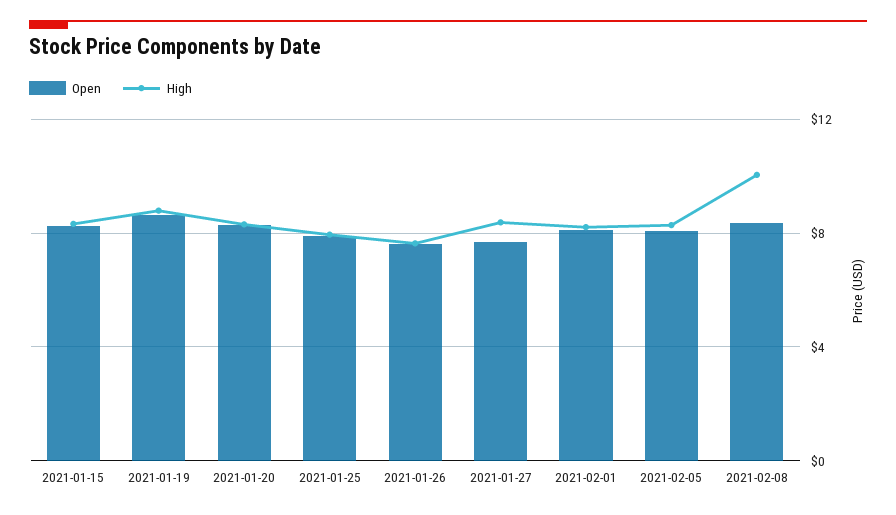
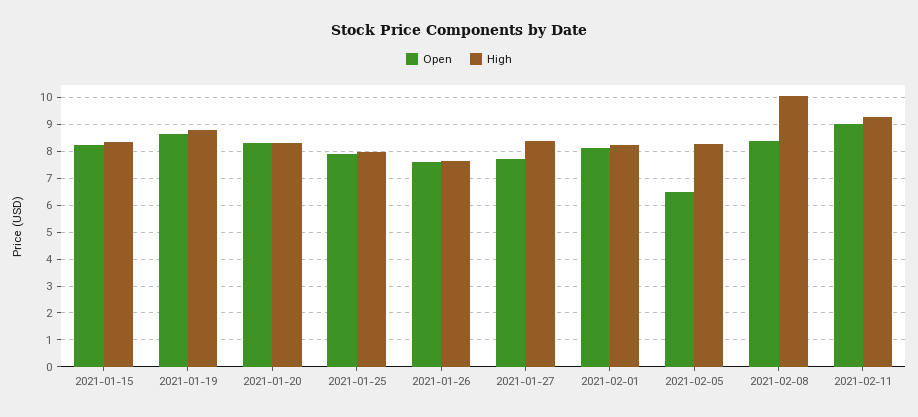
Open, 2021-02-05: 8 -> 6.5
Open, 2021-02-11: none -> 9
High, 2021-02-11: none -> 9.25

